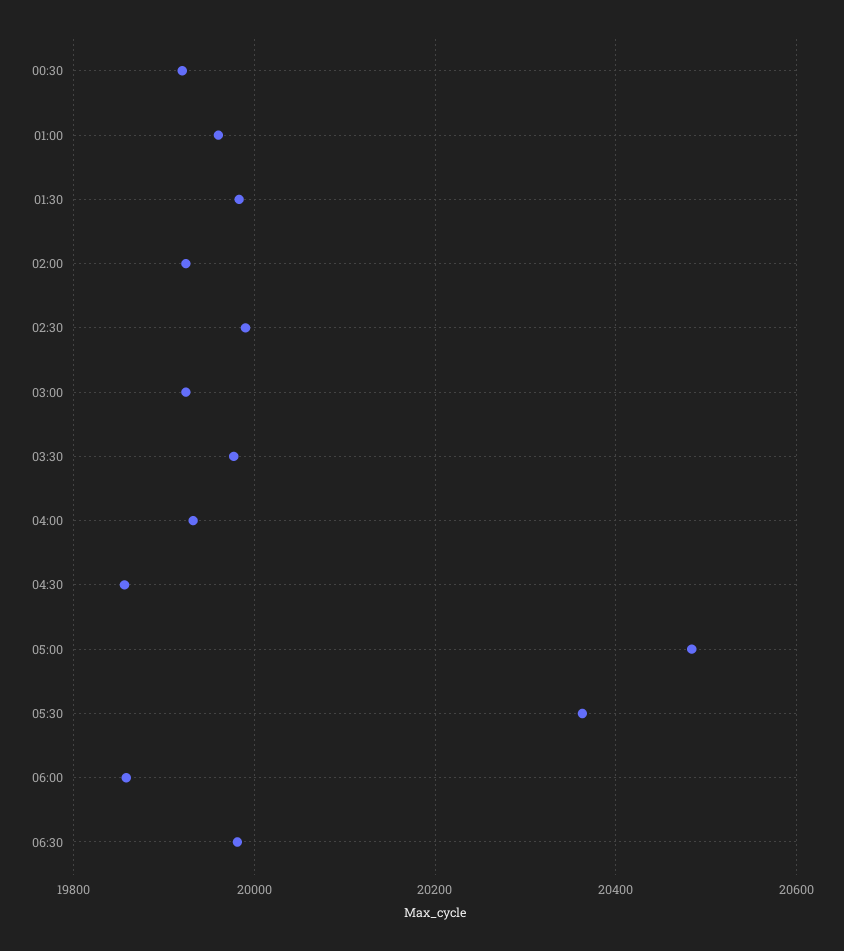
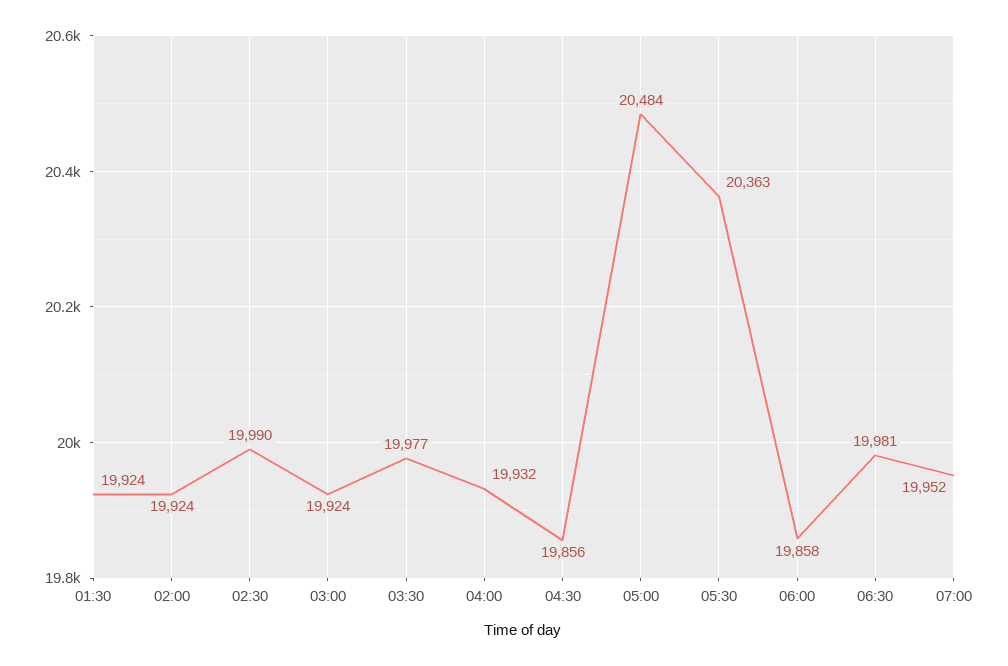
00:30: 19920 -> none
01:00: 19960 -> none
01:30: 19980 -> 19924
07:00: none -> 19952

